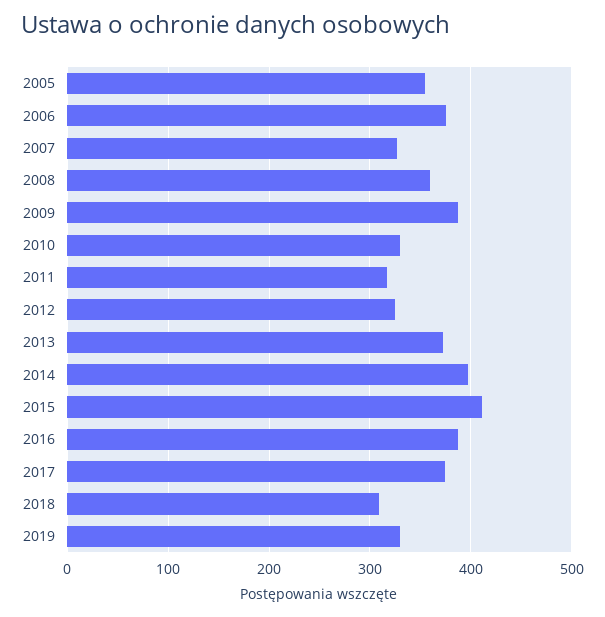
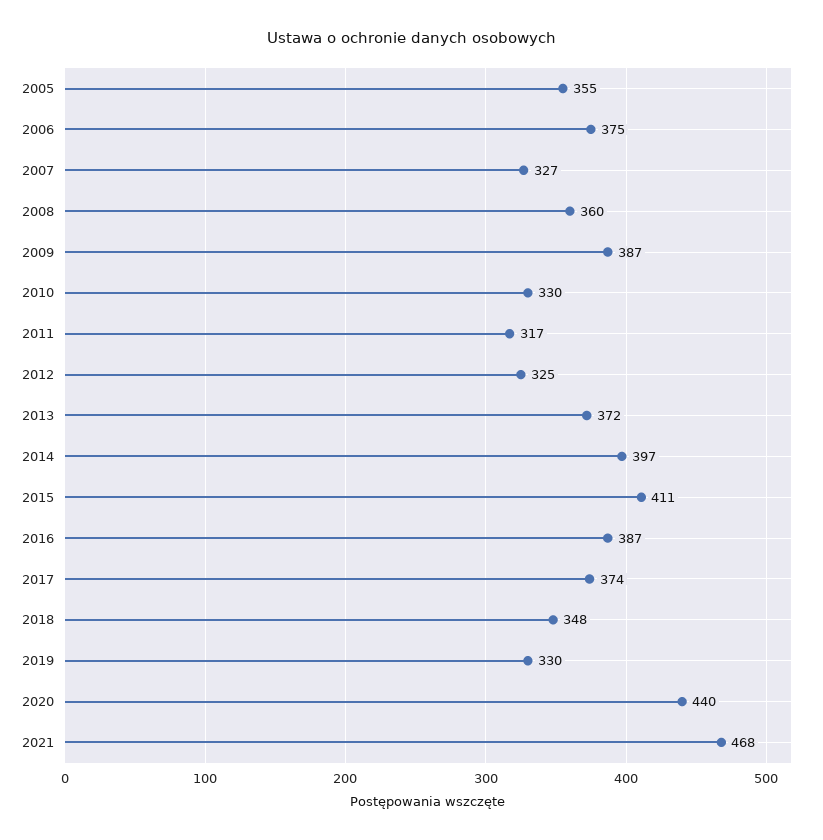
2018: 310 -> 348
2020: none -> 440
2021: none -> 468

